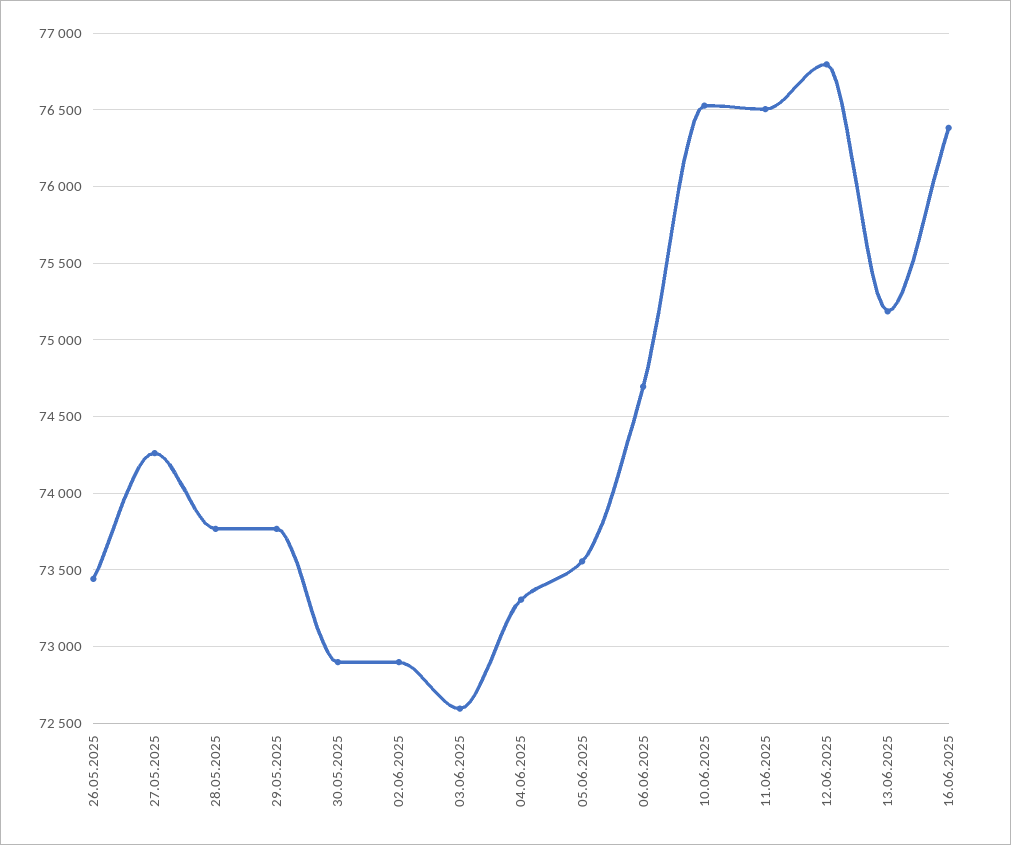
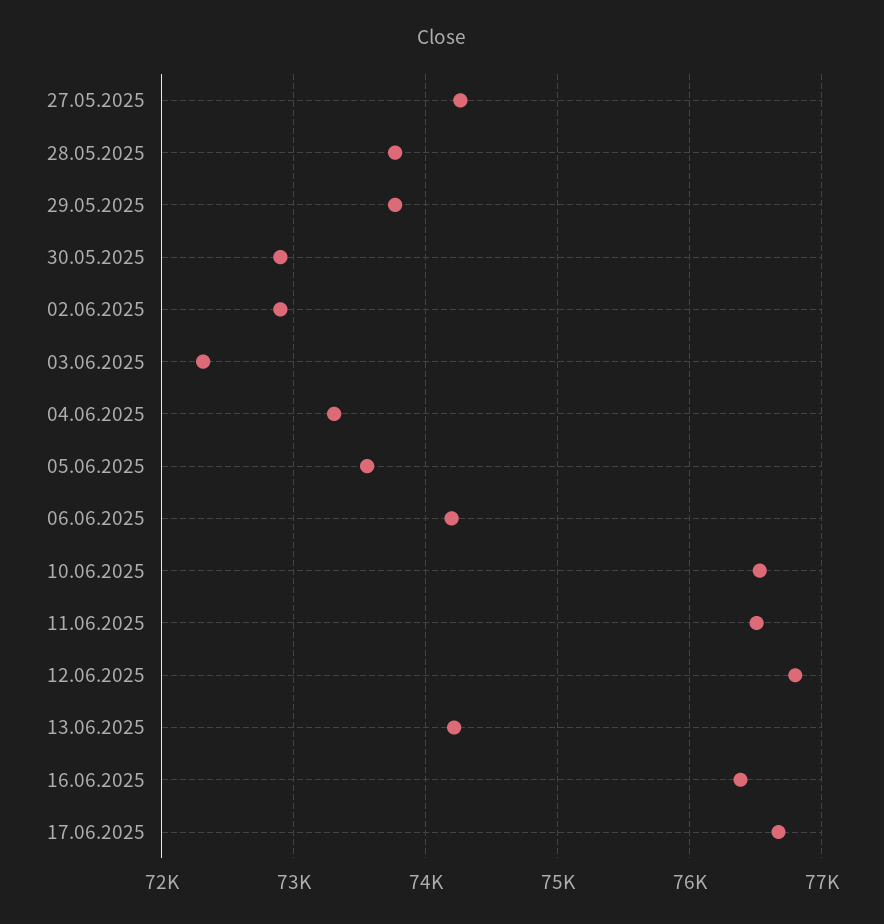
26.05.2025: 73450 -> none
03.06.2025: 72600 -> 72300
06.06.2025: 74700 -> 74200
13.06.2025: 75200 -> 74200
17.06.2025: none -> 76700

